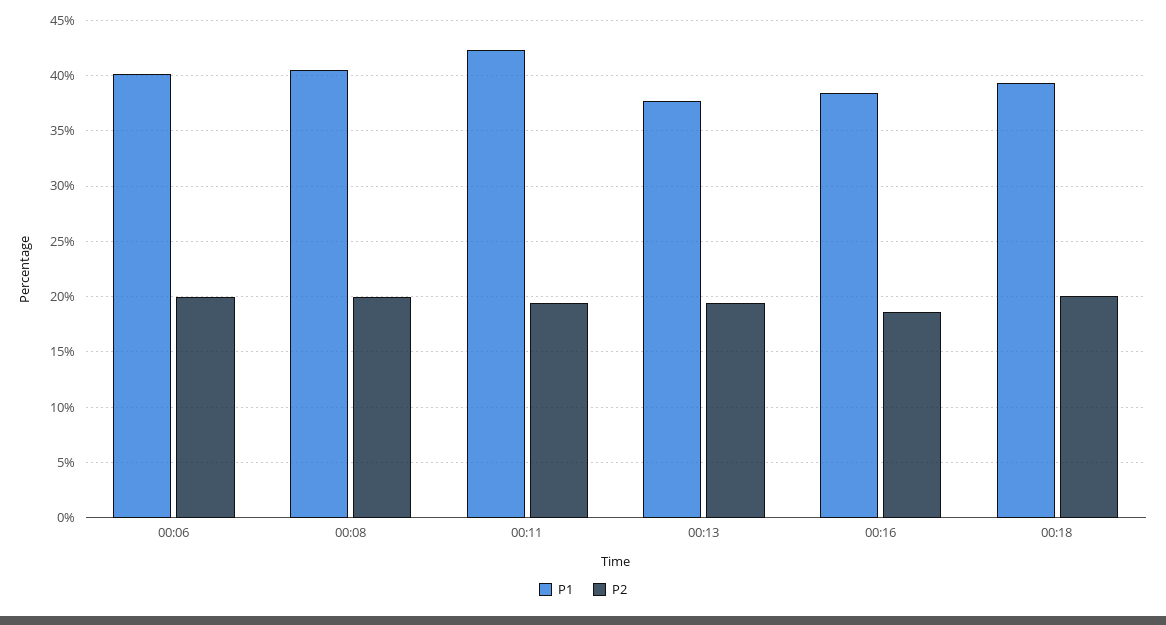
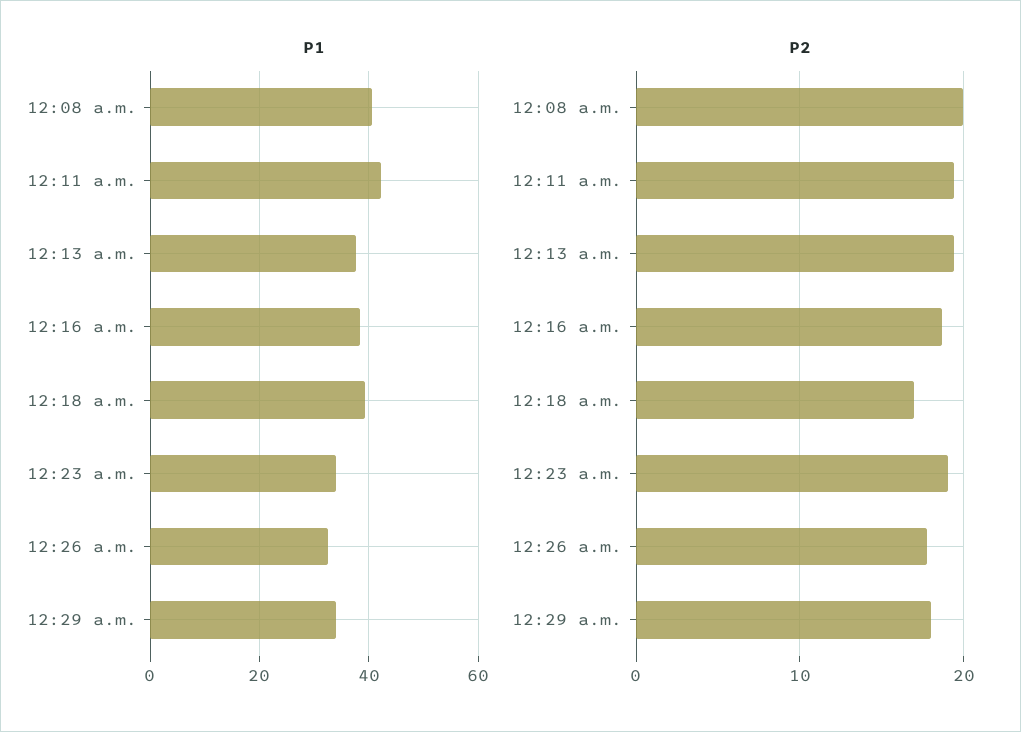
P1, 00:06: 40 -> none
P2, 00:06: 20 -> none
P2, 00:18: 20 -> 17
P1, 12:23 a.m.: none -> 34
P1, 12:26 a.m.: none -> 32
P1, 12:29 a.m.: none -> 34
P2, 12:23 a.m.: none -> 19
P2, 12:26 a.m.: none -> 18
P2, 12:29 a.m.: none -> 18

